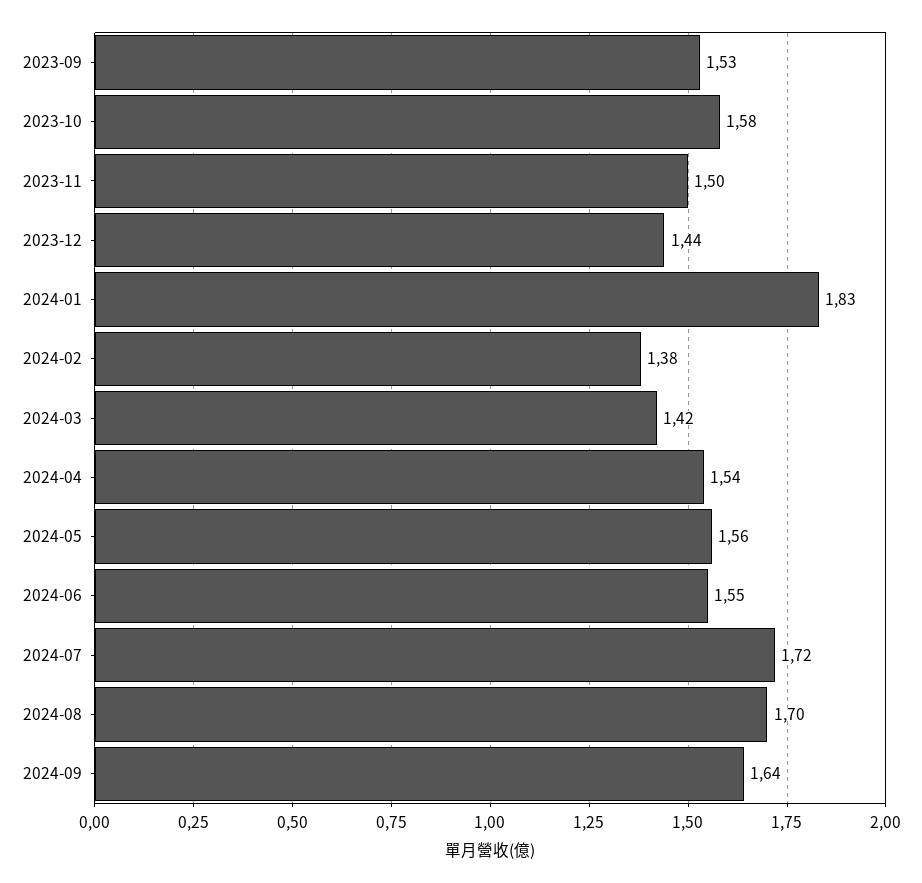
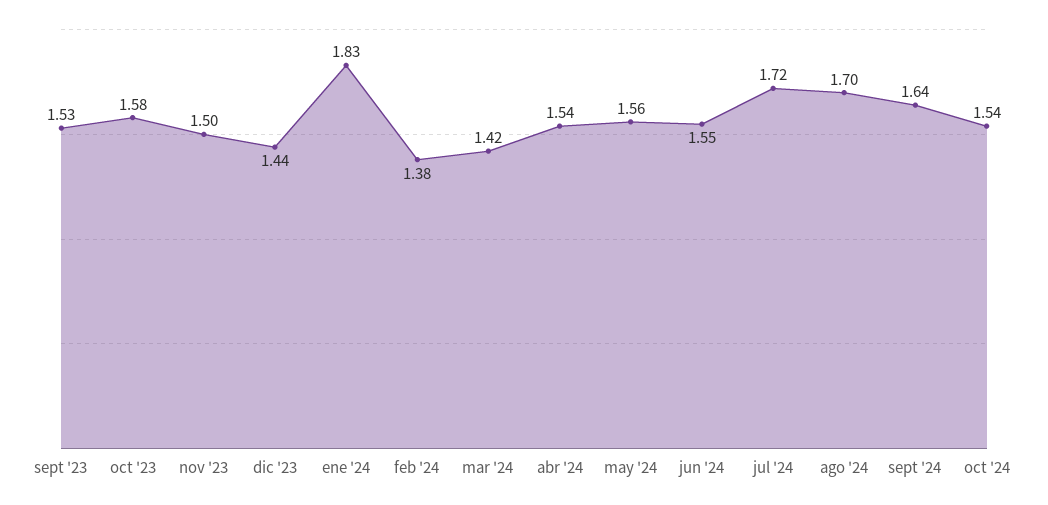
oct '24: none -> 1.54

